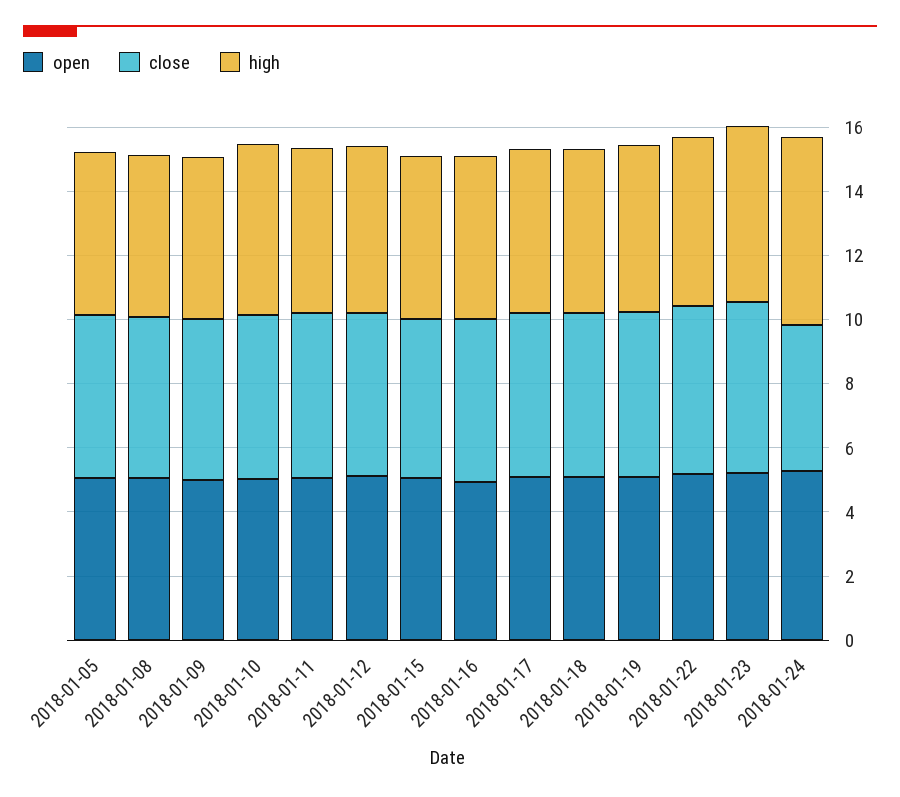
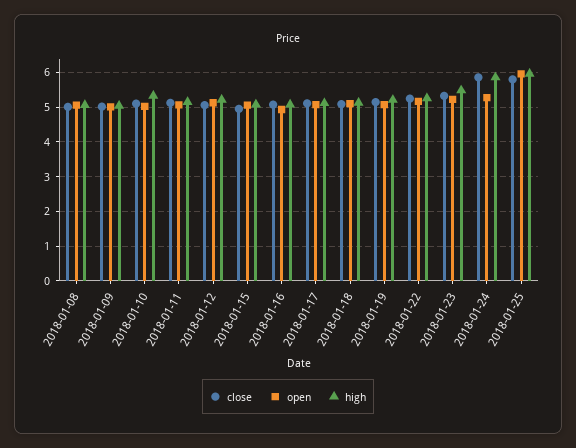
open, 2018-01-05: 5 -> none
close, 2018-01-05: 5 -> none
high, 2018-01-05: 5 -> none
close, 2018-01-24: 4.5 -> 5.8
close, 2018-01-25: none -> 5.8
open, 2018-01-25: none -> 6
high, 2018-01-25: none -> 6

